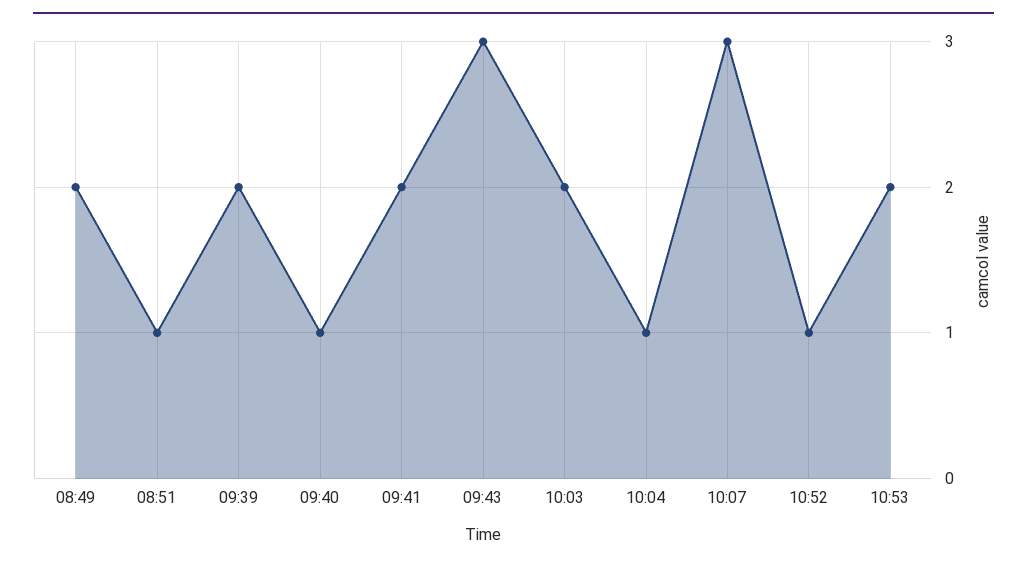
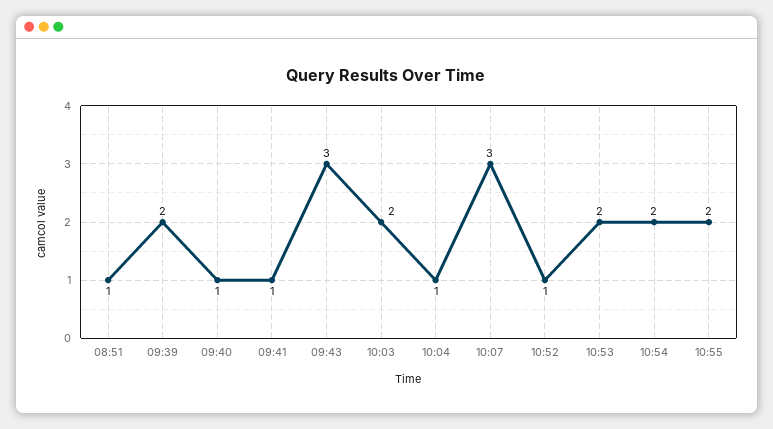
08:49: 2 -> none
09:41: 2 -> 1
10:54: none -> 2
10:55: none -> 2

